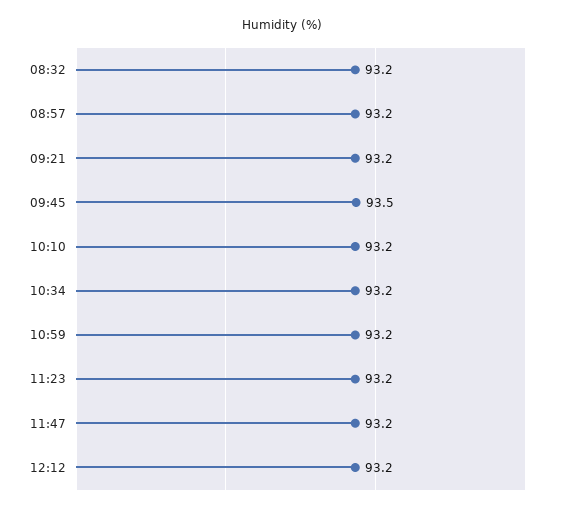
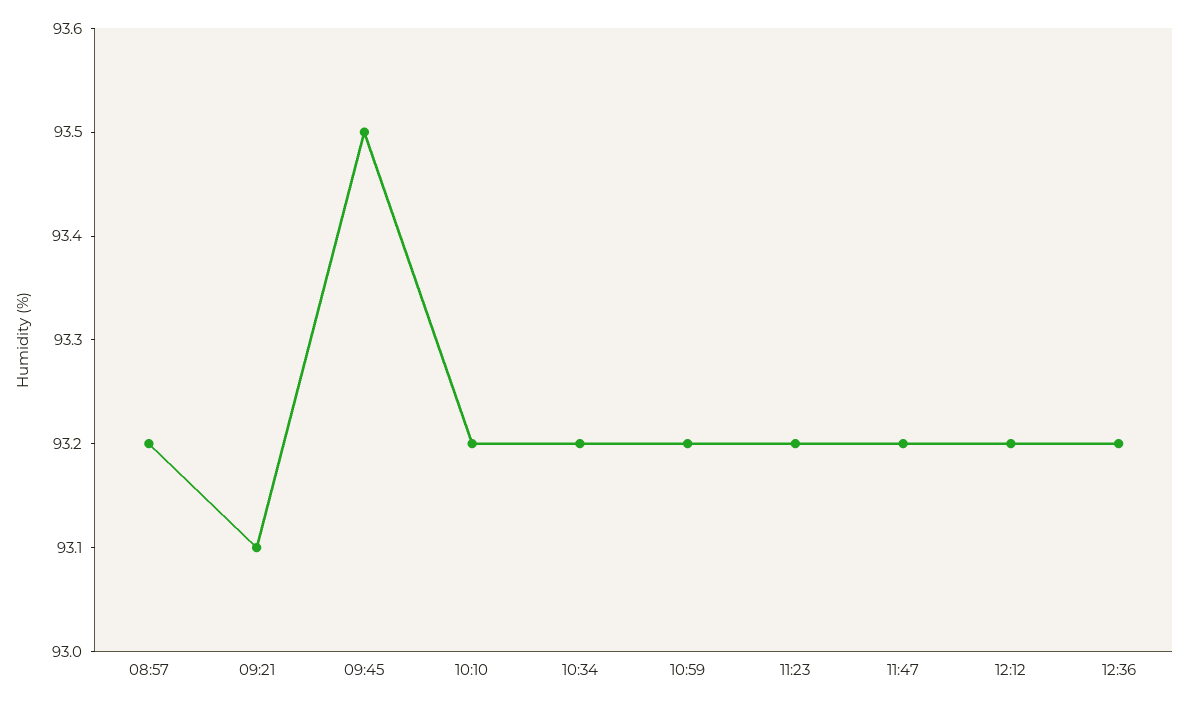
08:32: 93.2 -> none
09:21: 93.2 -> 93.1
12:36: none -> 93.2

